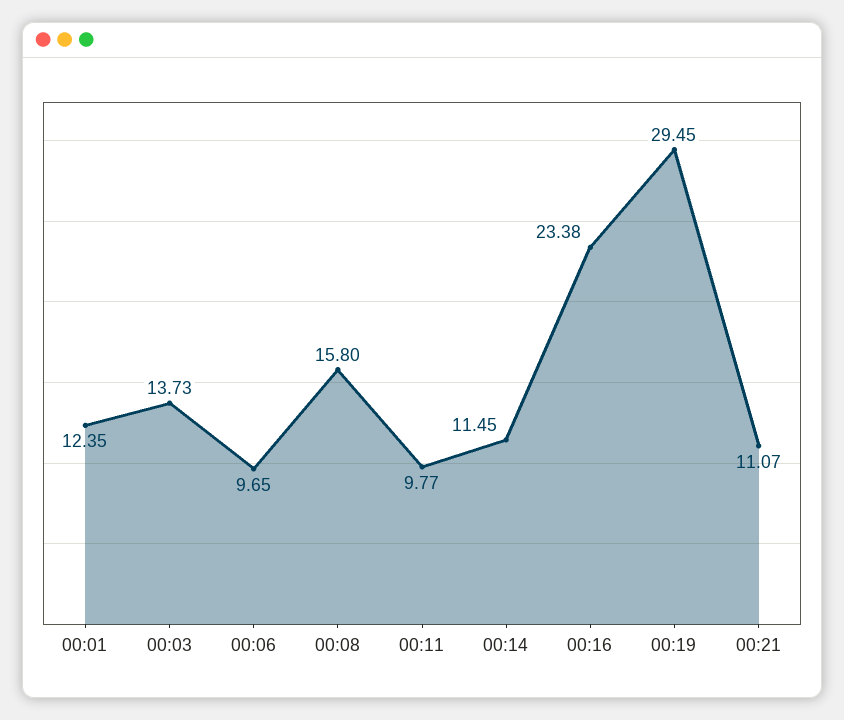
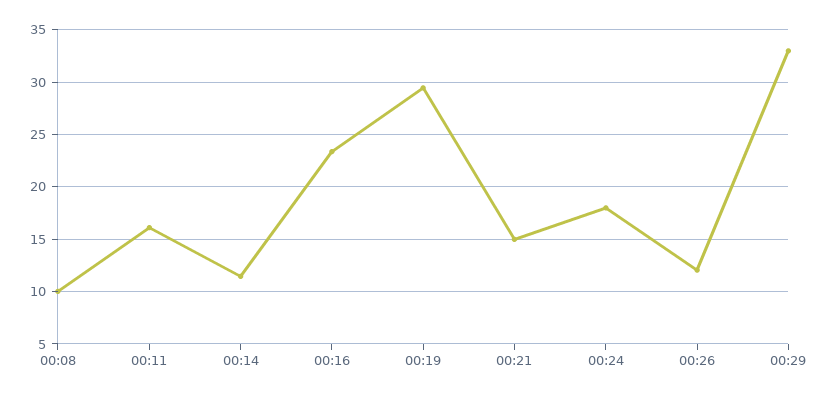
00:01: 12.35 -> none
00:03: 13.73 -> none
00:06: 9.65 -> none
00:08: 15.8 -> 10
00:11: 9.77 -> 16
00:21: 11.07 -> 15
00:24: none -> 18
00:26: none -> 12
00:29: none -> 33

